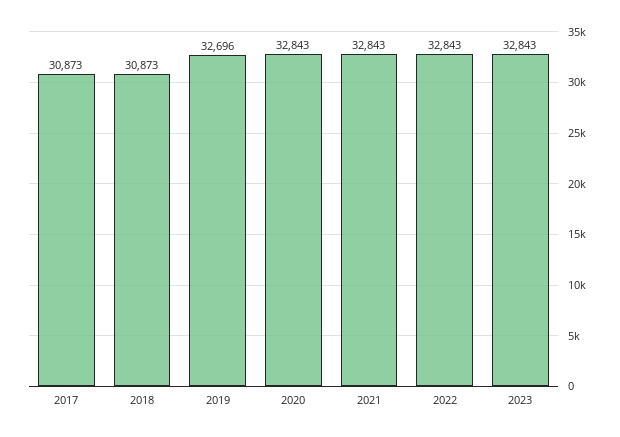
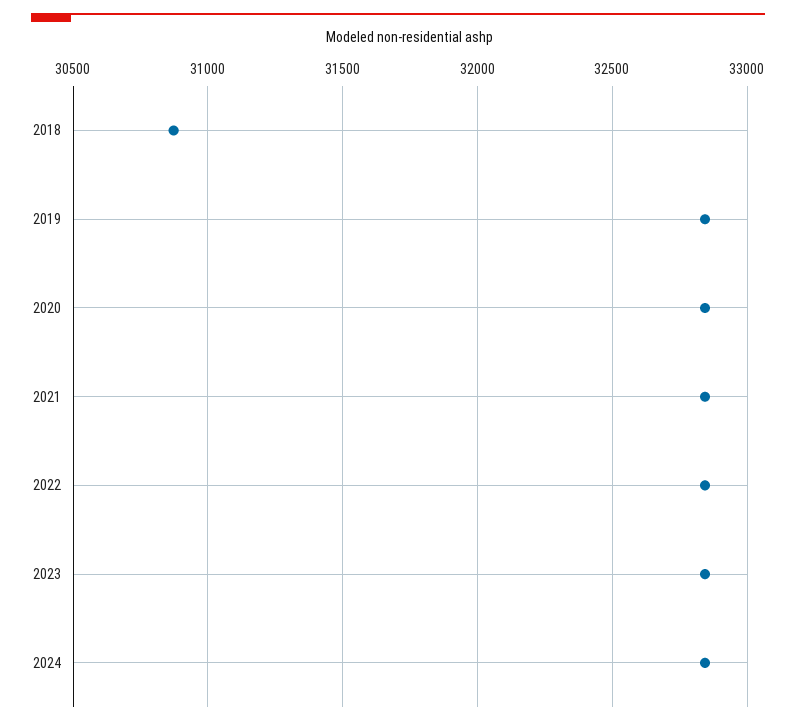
2017: 30873 -> none
2019: 32696 -> 32850
2024: none -> 32850

